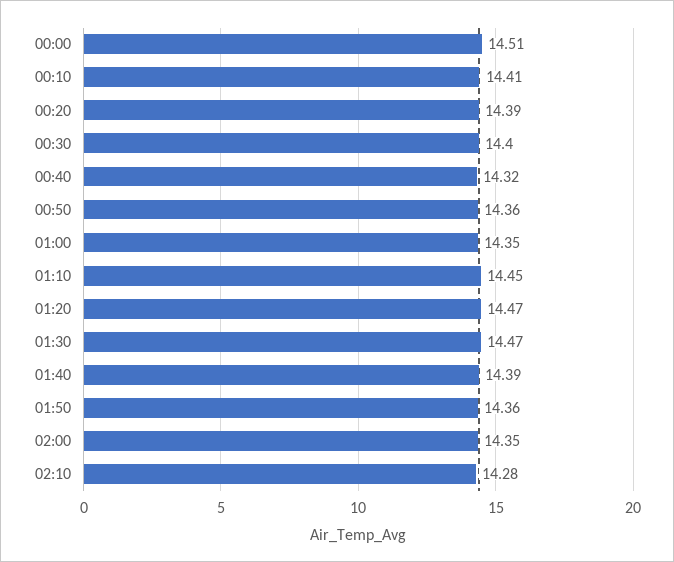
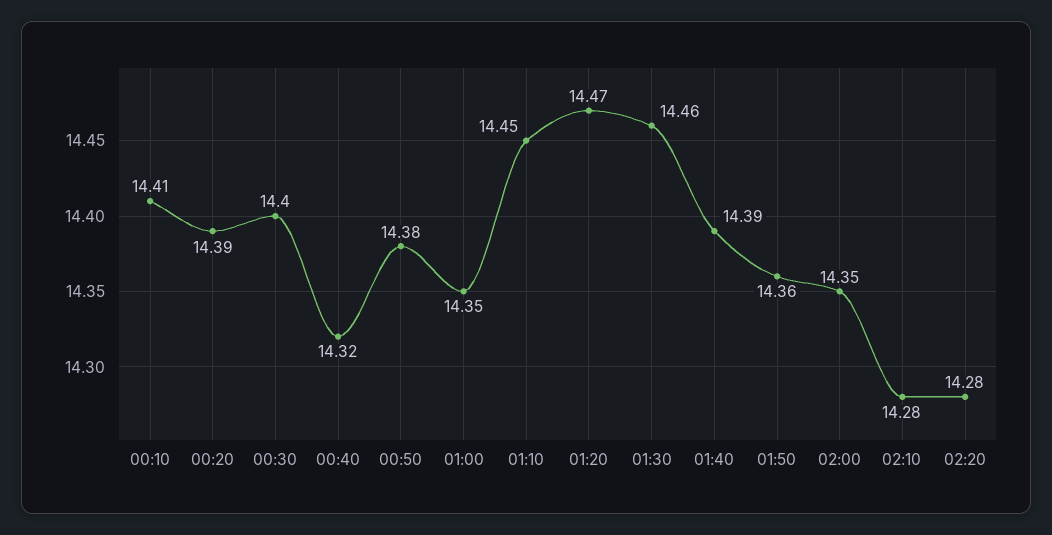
00:00: 14.51 -> none
00:50: 14.36 -> 14.38
01:30: 14.47 -> 14.46
02:20: none -> 14.28

